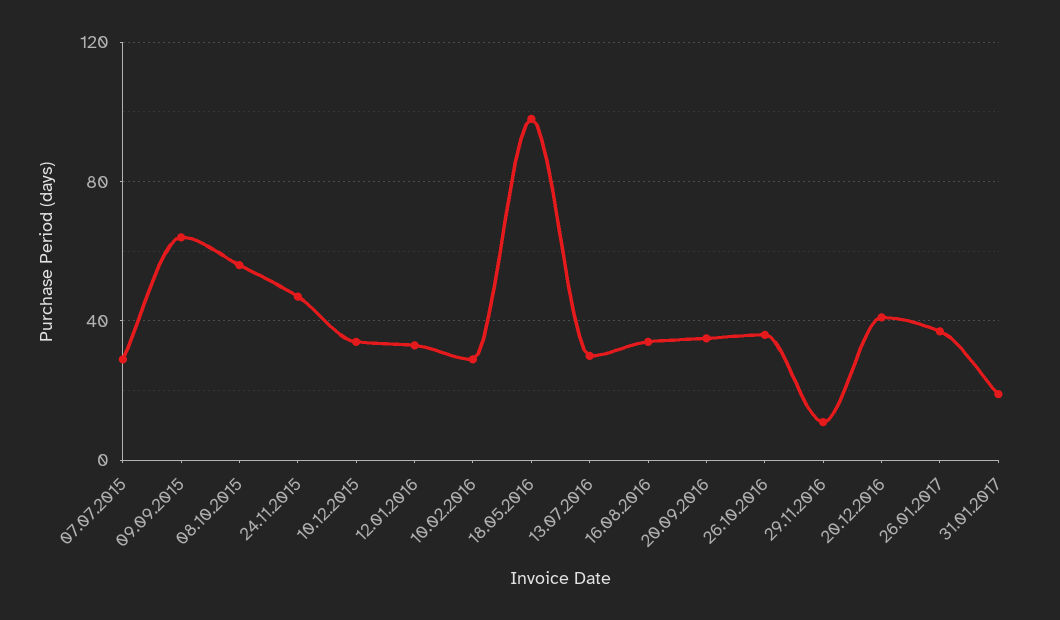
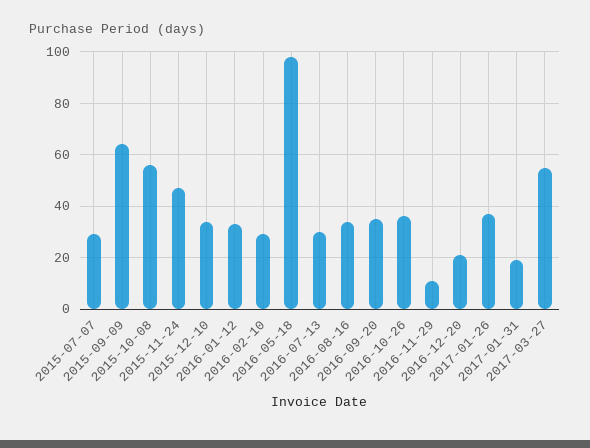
20.12.2016: 40 -> 20
2017-03-27: none -> 55

